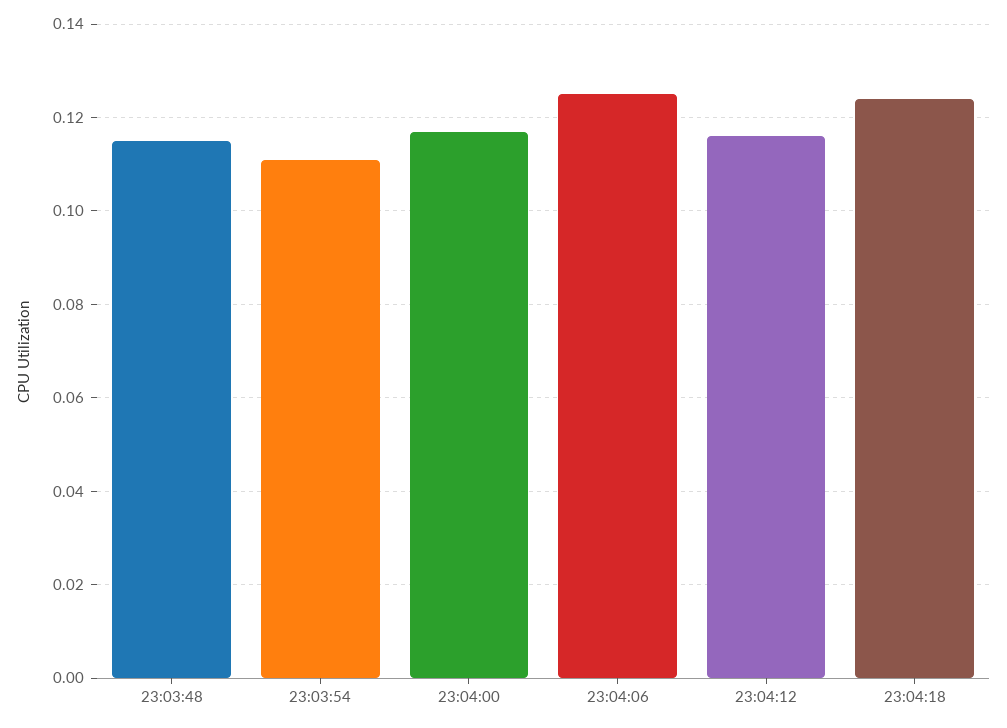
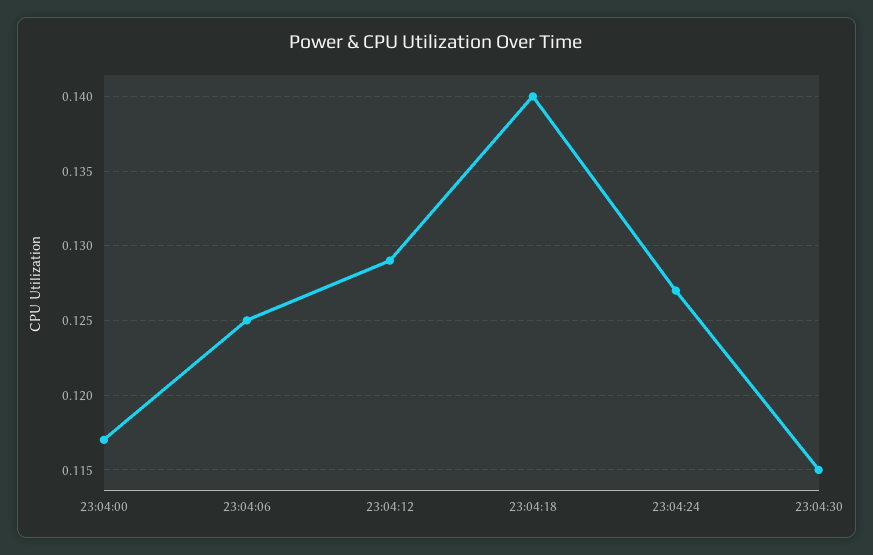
23:03:48: 0.115 -> none
23:03:54: 0.11 -> none
23:04:12: 0.115 -> 0.129
23:04:18: 0.125 -> 0.14
23:04:24: none -> 0.127
23:04:30: none -> 0.115

